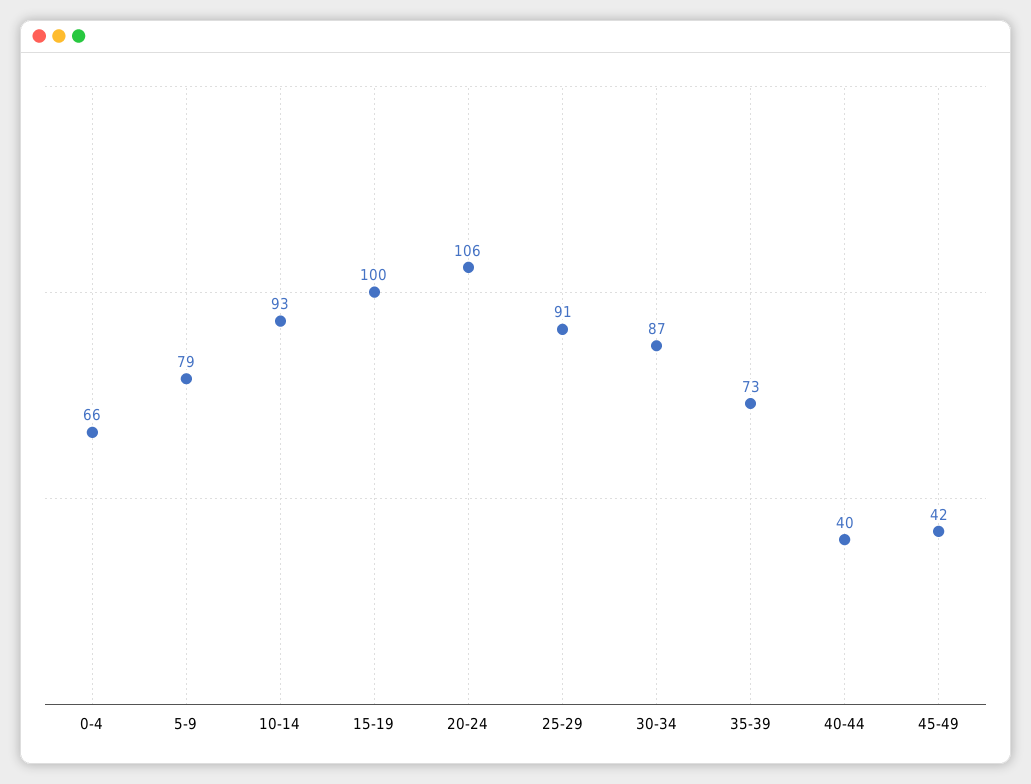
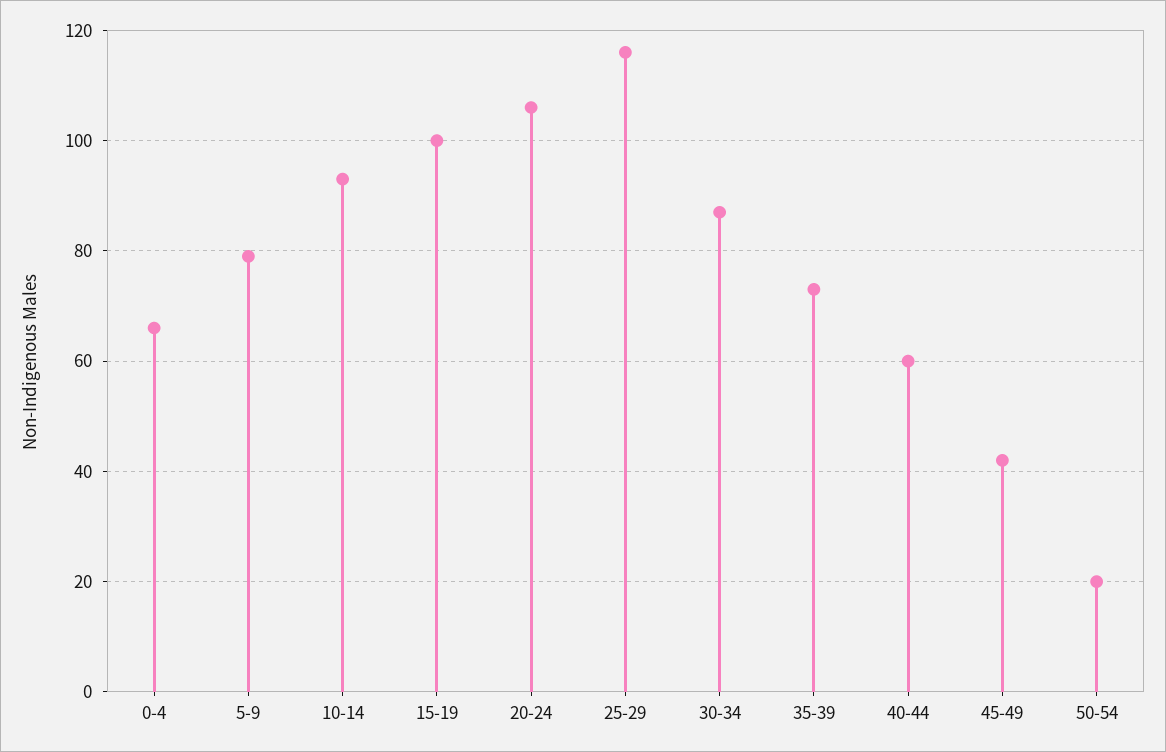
25-29: 91 -> 115
40-44: 40 -> 60
50-54: none -> 20

